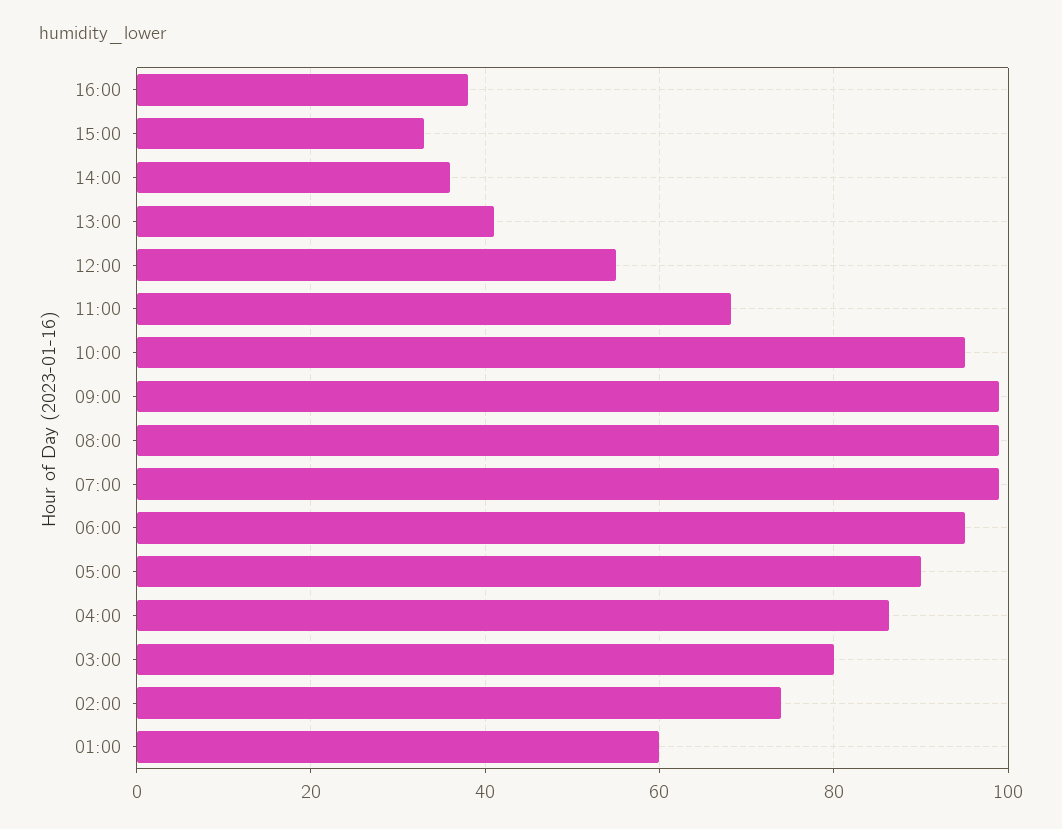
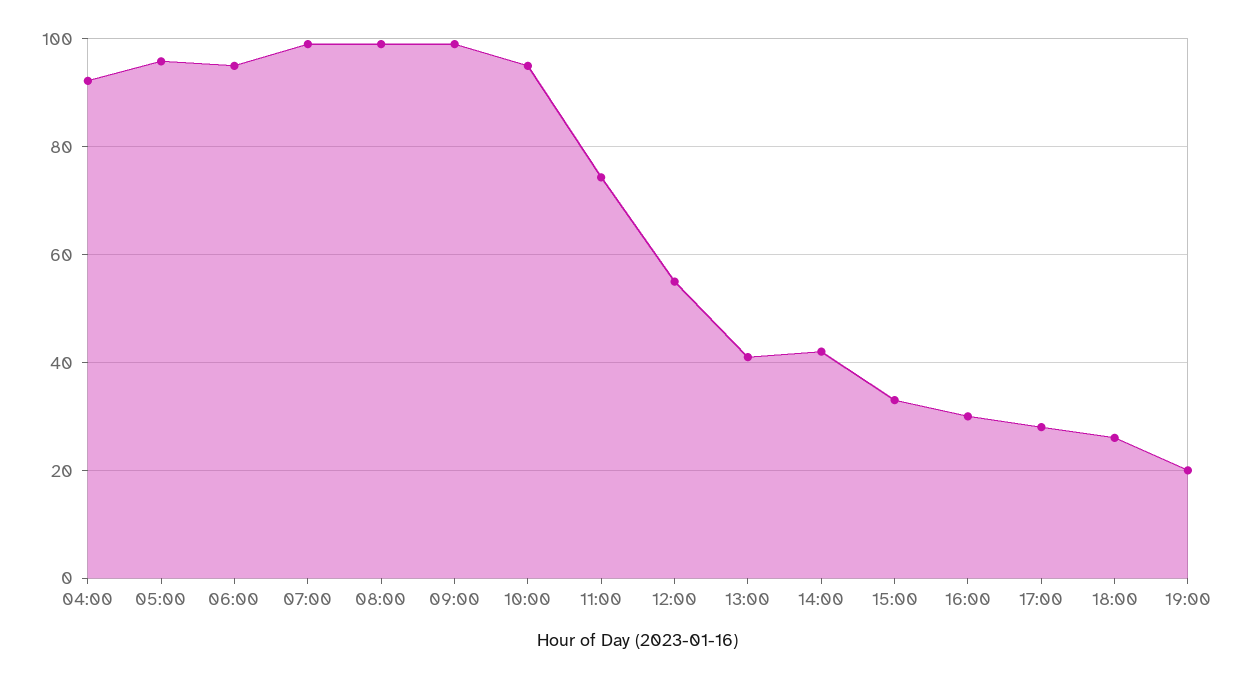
16:00: 38 -> 30
14:00: 36 -> 42
11:00: 68 -> 74
05:00: 90 -> 96
04:00: 86 -> 92
03:00: 80 -> none
02:00: 74 -> none
01:00: 60 -> none
17:00: none -> 28
18:00: none -> 26
19:00: none -> 20

